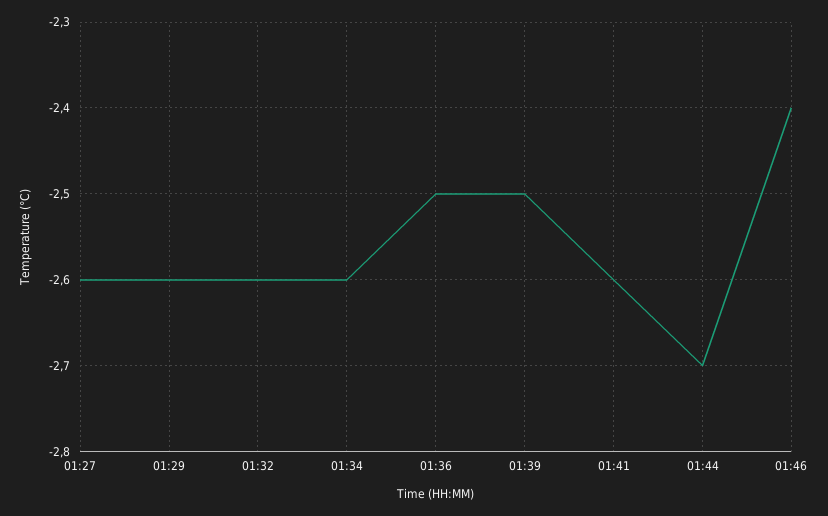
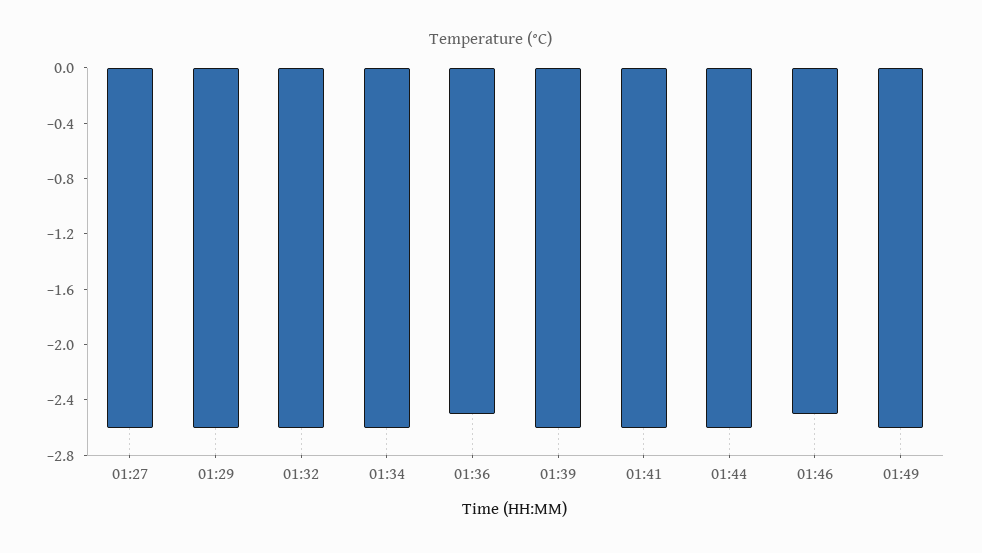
01:39: -2.5 -> -2.6
01:44: -2.7 -> -2.6
01:46: -2.4 -> -2.5
01:49: none -> -2.6

